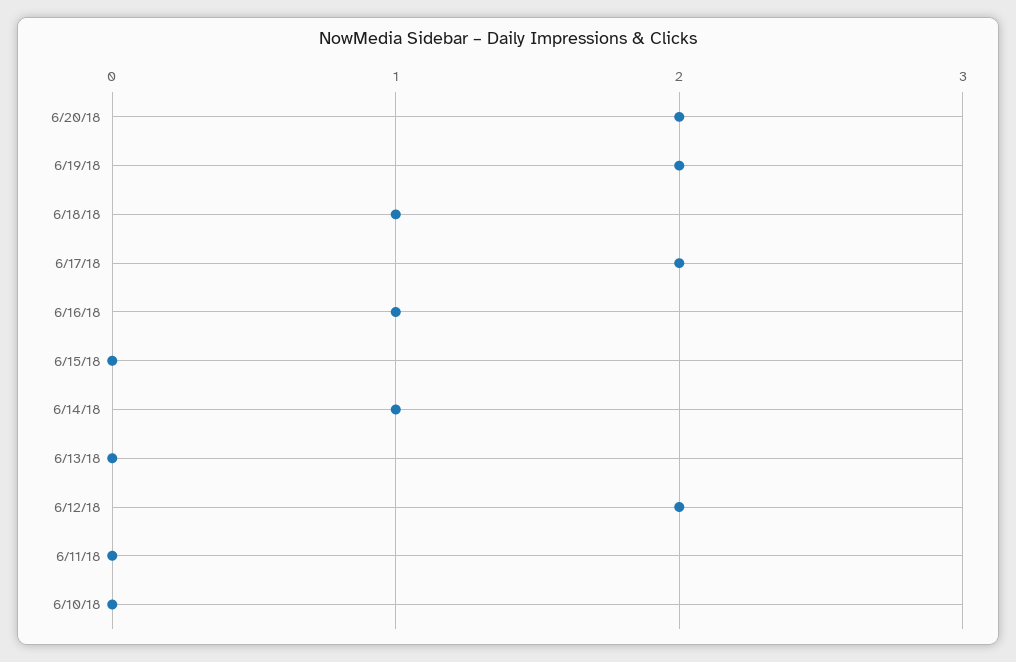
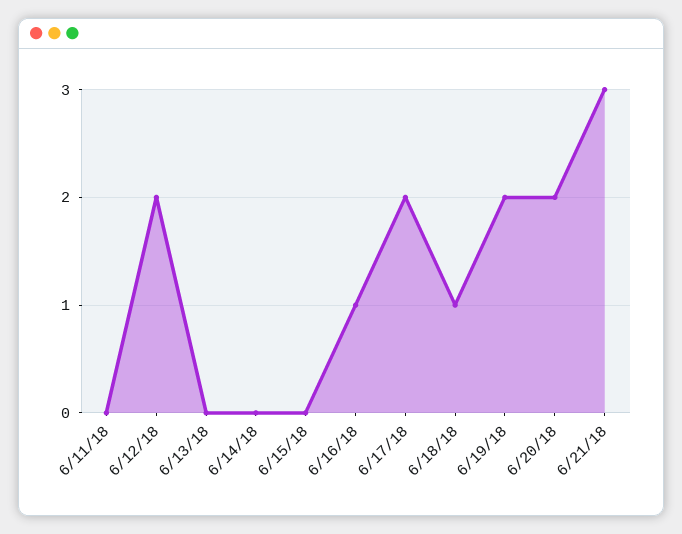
6/14/18: 1 -> 0
6/10/18: 0 -> none
6/21/18: none -> 3

